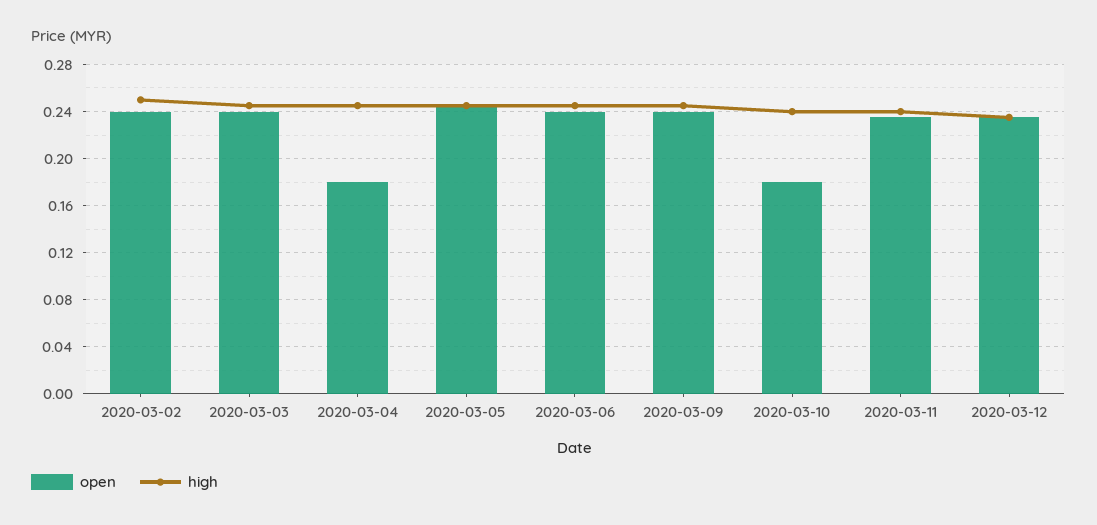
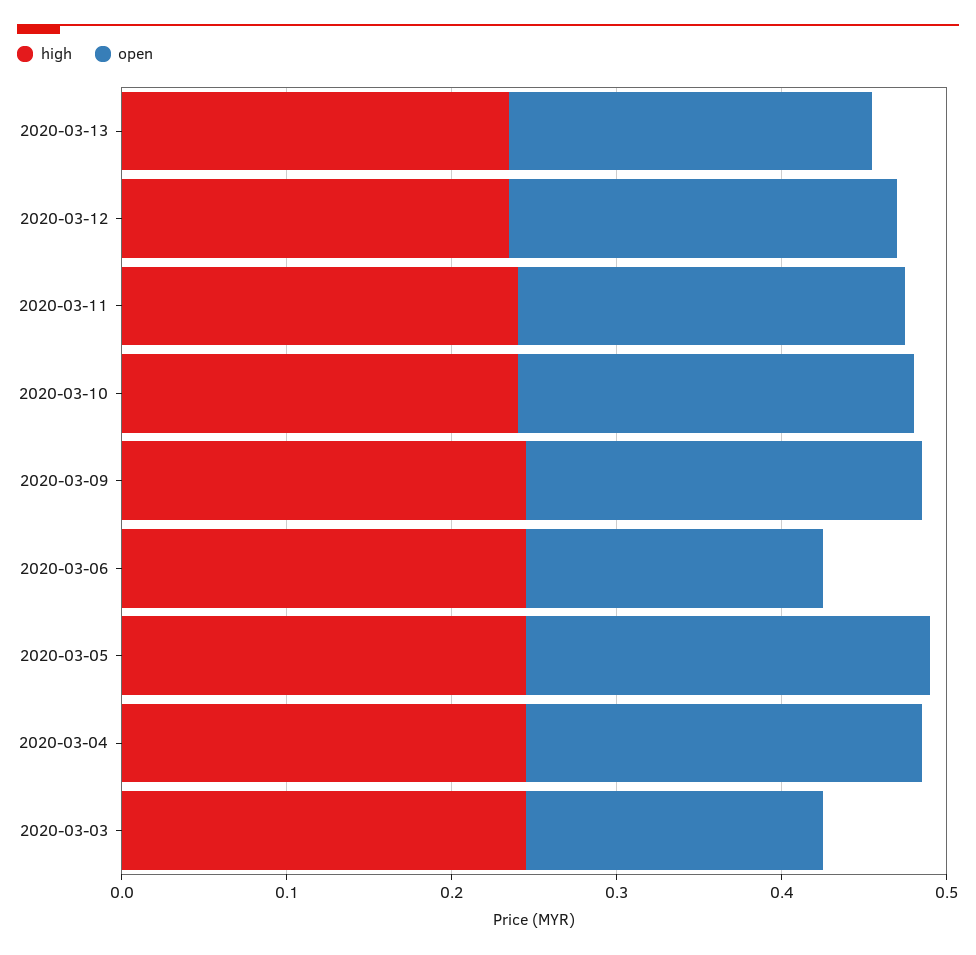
open, 2020-03-02: 0.24 -> none
high, 2020-03-02: 0.25 -> none
open, 2020-03-03: 0.24 -> 0.18
open, 2020-03-04: 0.18 -> 0.24
open, 2020-03-06: 0.24 -> 0.18
open, 2020-03-10: 0.18 -> 0.24
high, 2020-03-13: none -> 0.24
open, 2020-03-13: none -> 0.22

